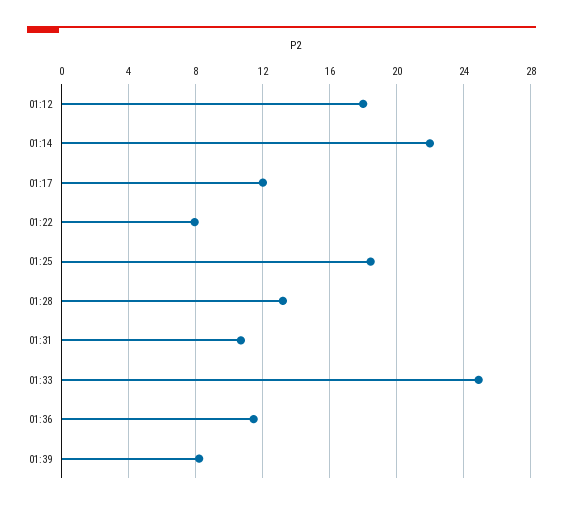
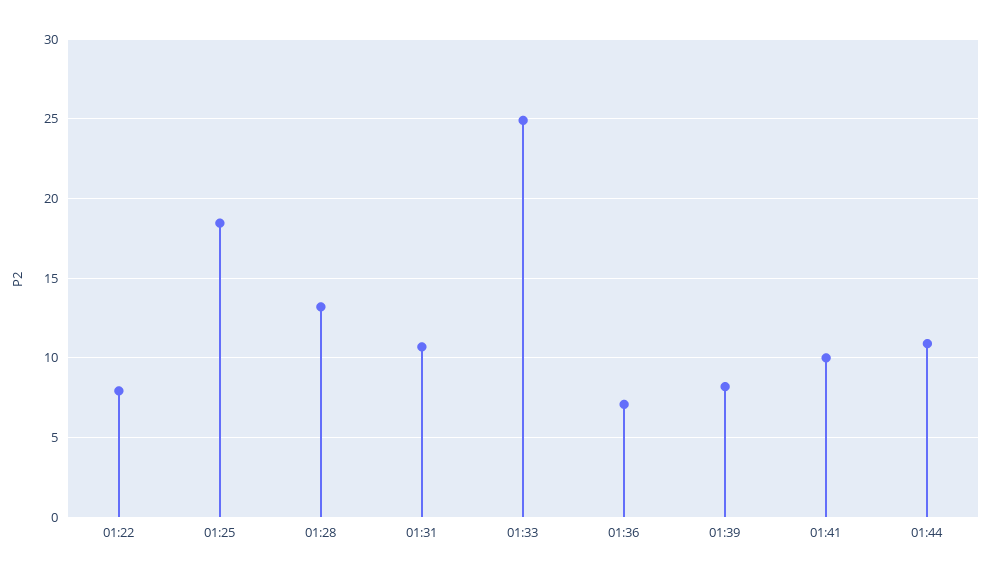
01:12: 18 -> none
01:14: 22 -> none
01:17: 12 -> none
01:36: 11.5 -> 7
01:41: none -> 10
01:44: none -> 11

